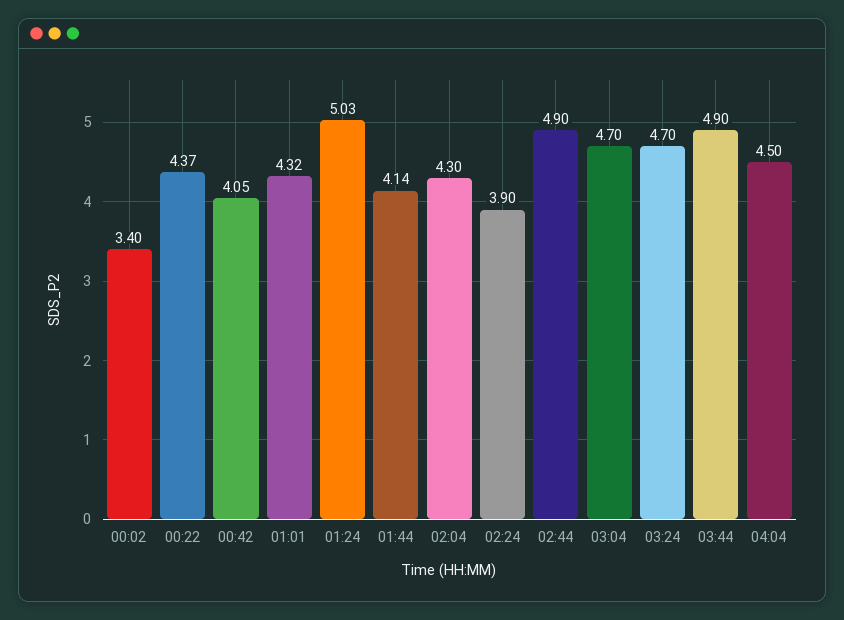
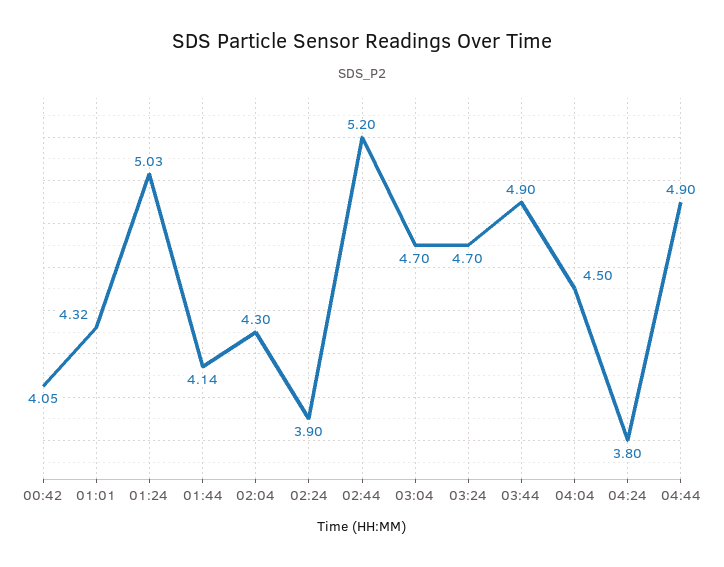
00:02: 3.4 -> none
00:22: 4.37 -> none
02:44: 4.9 -> 5.2
04:24: none -> 3.8
04:44: none -> 4.9

